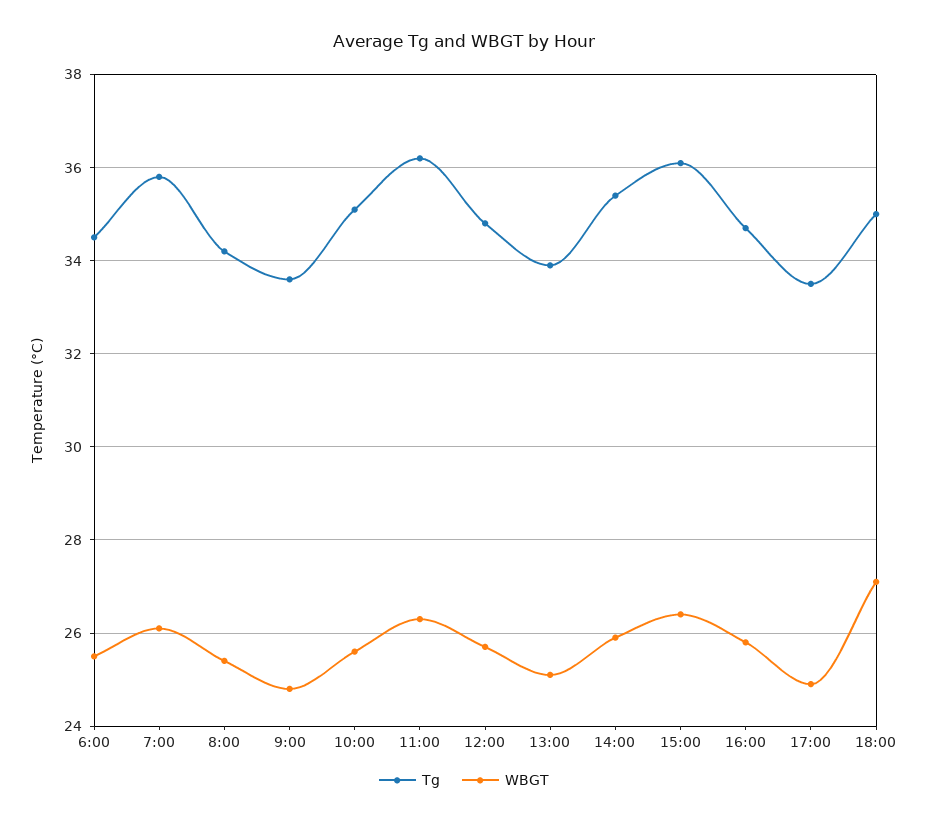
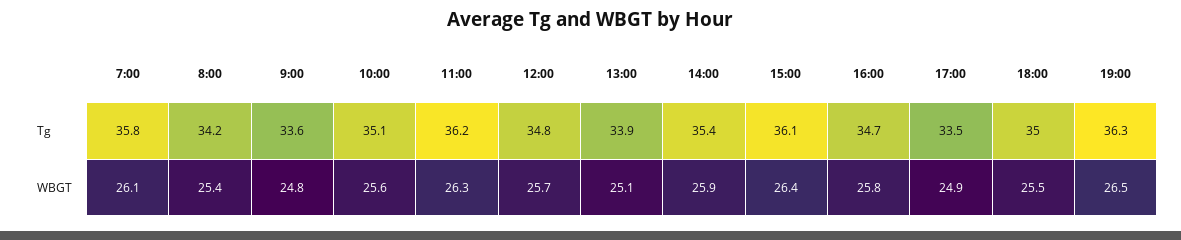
Tg, 6:00: 34.5 -> none
WBGT, 6:00: 25.5 -> none
WBGT, 18:00: 27 -> 25.5
Tg, 19:00: none -> 36.3
WBGT, 19:00: none -> 26.5

